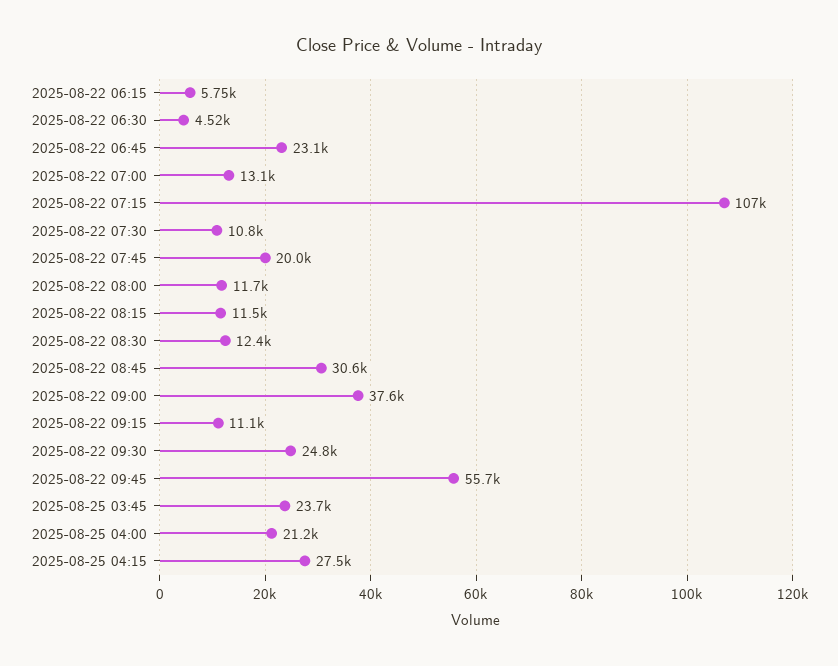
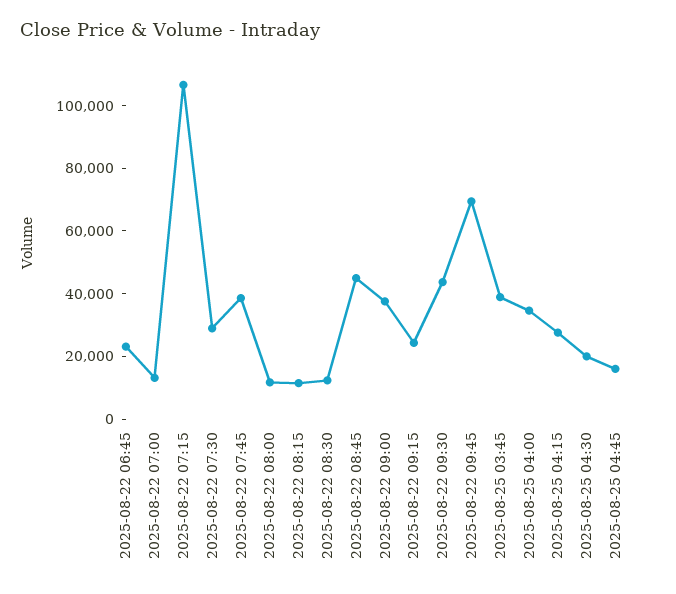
2025-08-22 06:15: 5750 -> none
2025-08-22 06:30: 4520 -> none
2025-08-22 07:30: 10800 -> 30000
2025-08-22 07:45: 20000 -> 40000
2025-08-22 08:45: 30600 -> 45000
2025-08-22 09:15: 11100 -> 25000
2025-08-22 09:30: 24800 -> 45000
2025-08-22 09:45: 55700 -> 70000
2025-08-25 03:45: 23700 -> 40000
2025-08-25 04:00: 21200 -> 35000
2025-08-25 04:30: none -> 20000
2025-08-25 04:45: none -> 15000

